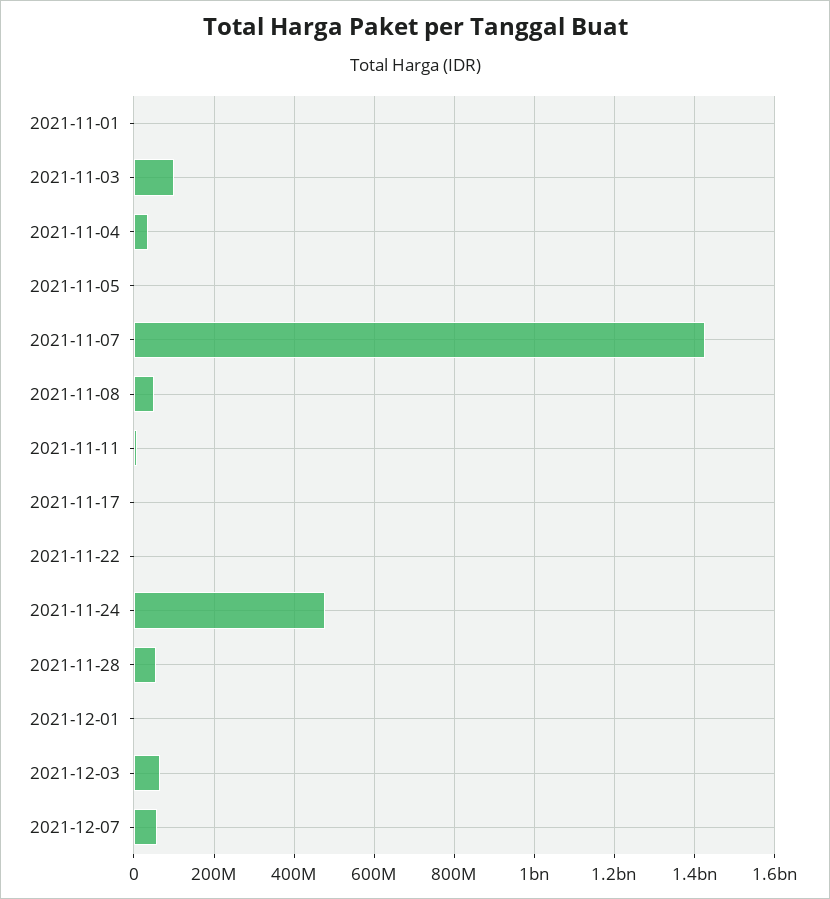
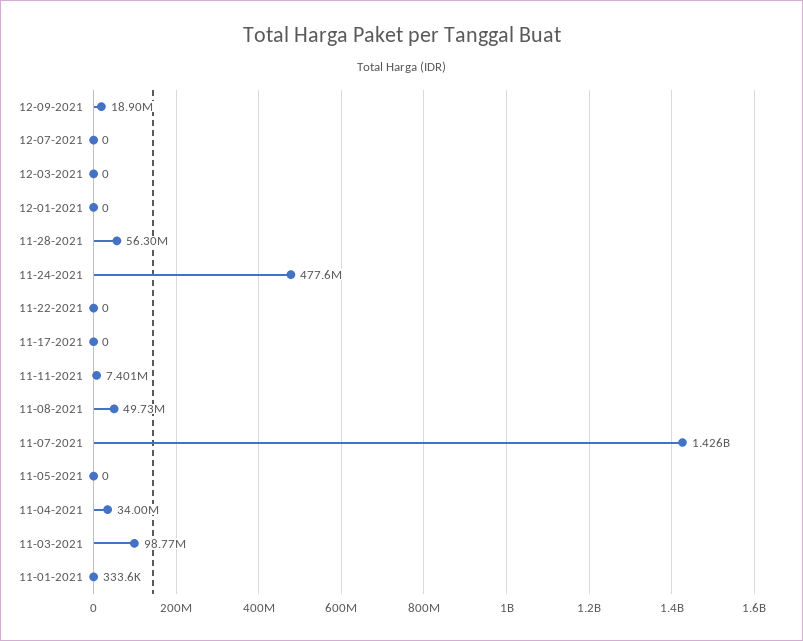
2021-12-03: 60000000 -> 0
2021-12-07: 60000000 -> 0
12-09-2021: none -> 18900000

